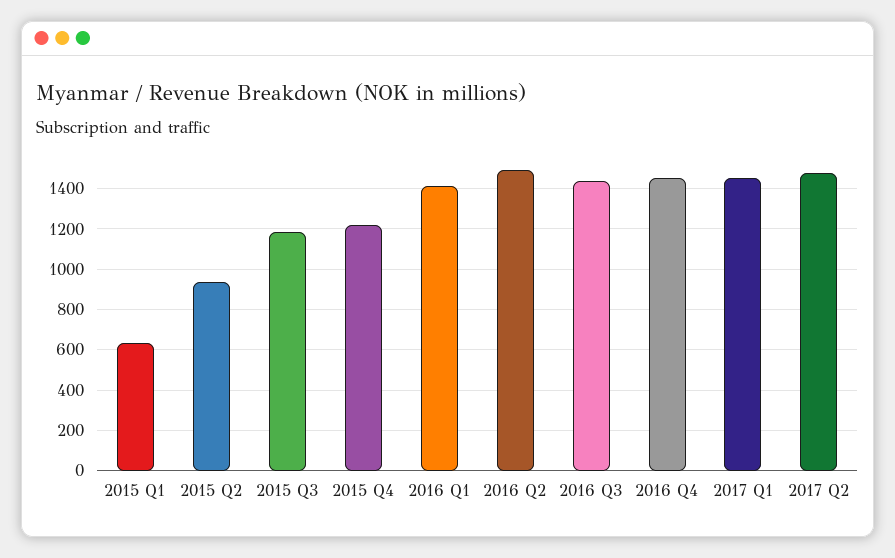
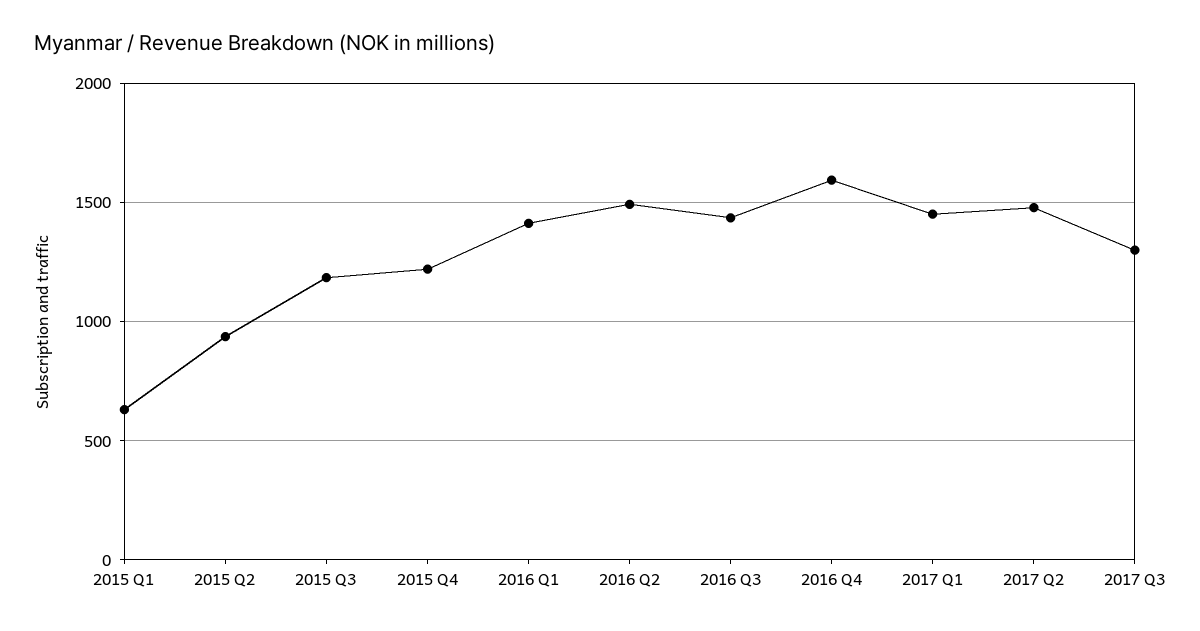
2016 Q4: 1450 -> 1600
2017 Q3: none -> 1300

